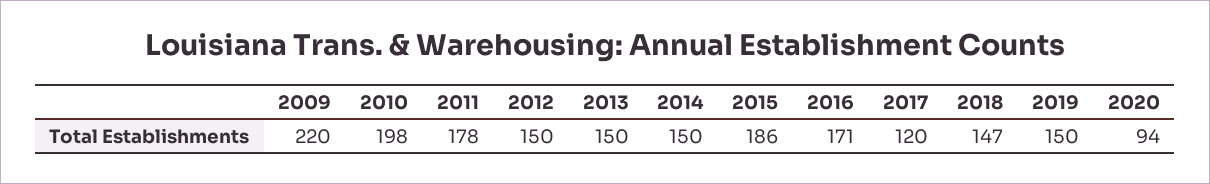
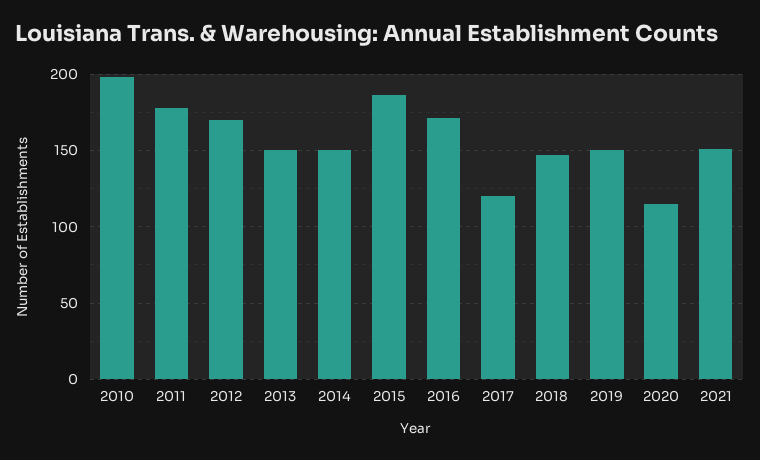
2009: 220 -> none
2012: 150 -> 170
2020: 94 -> 115
2021: none -> 150

